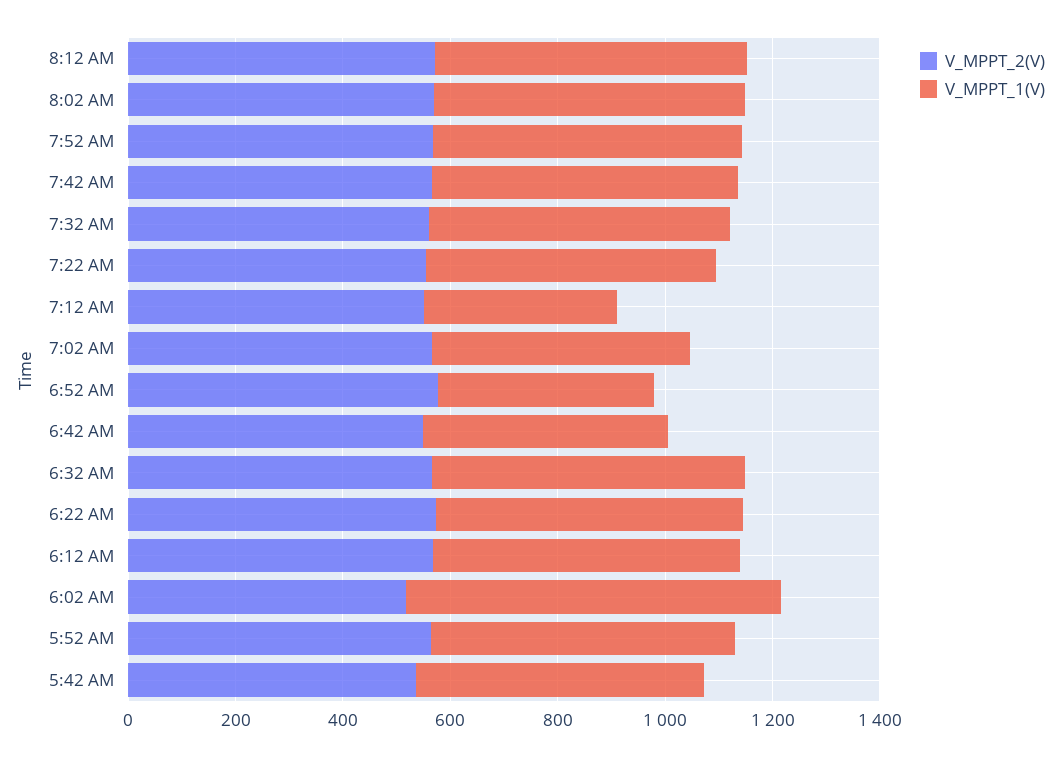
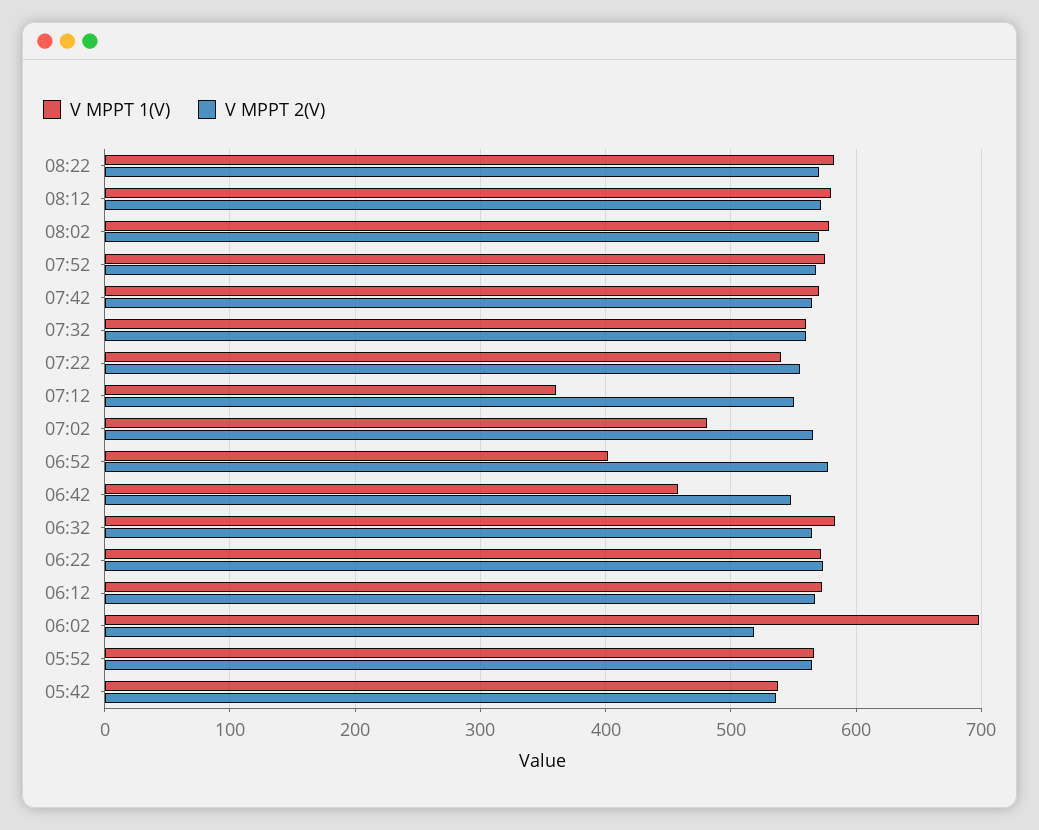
V_MPPT_1(V), 08:22: none -> 580
V_MPPT_2(V), 08:22: none -> 570

